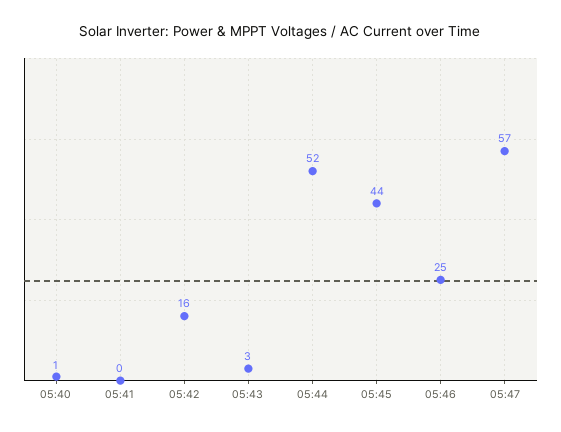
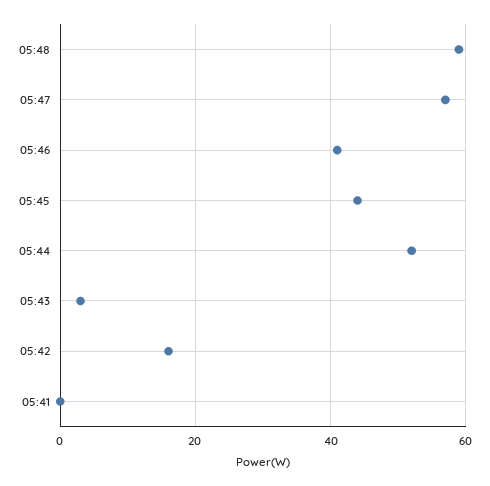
05:40: 1 -> none
05:46: 25 -> 40
05:48: none -> 60

